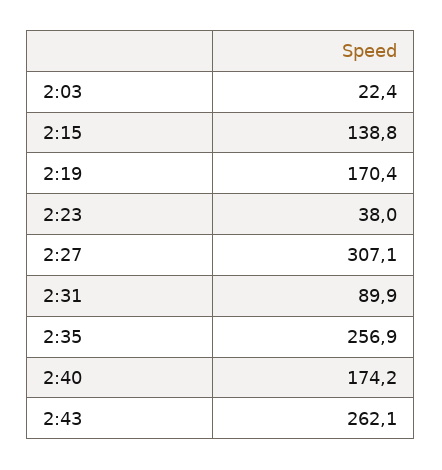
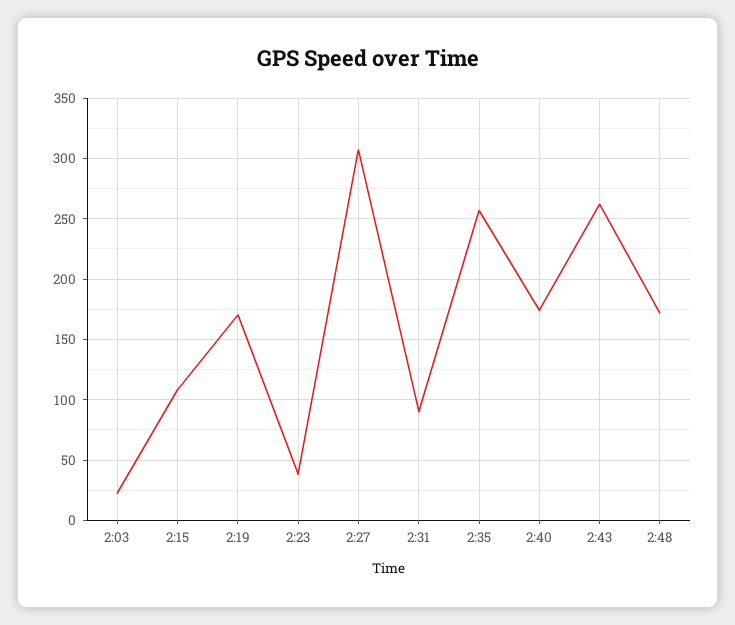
2:15: 138.8 -> 110
2:48: none -> 170

